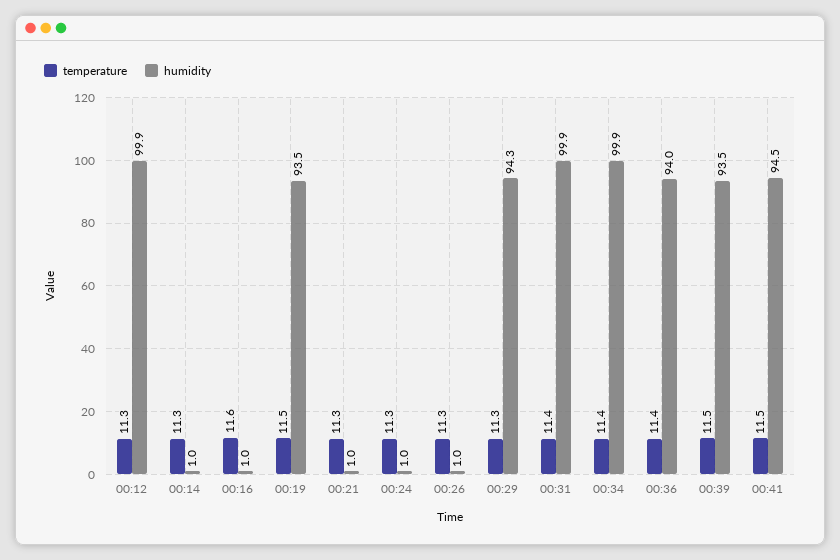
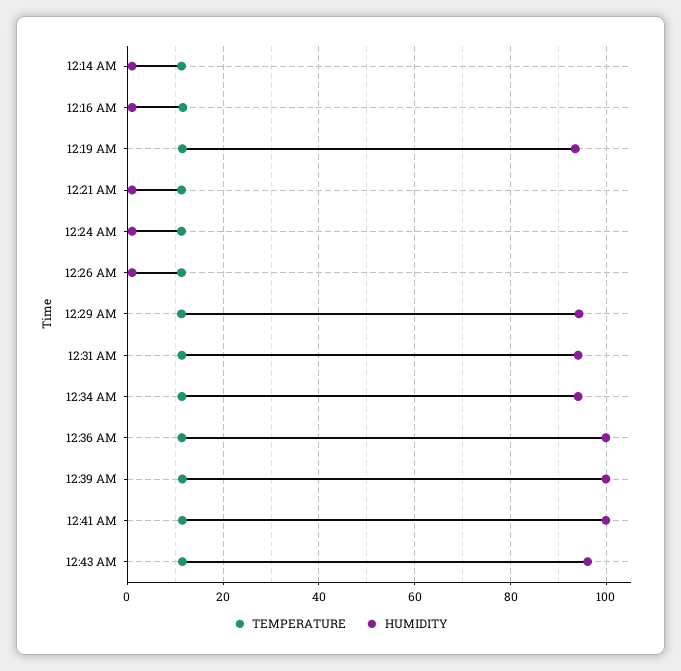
temperature, 00:12: 11.3 -> none
humidity, 00:12: 99.9 -> none
humidity, 00:31: 99.9 -> 94
humidity, 00:34: 99.9 -> 94
humidity, 00:36: 94 -> 100
humidity, 00:39: 93.5 -> 100
humidity, 00:41: 94.5 -> 100
temperature, 12:43 AM: none -> 12
humidity, 12:43 AM: none -> 96

